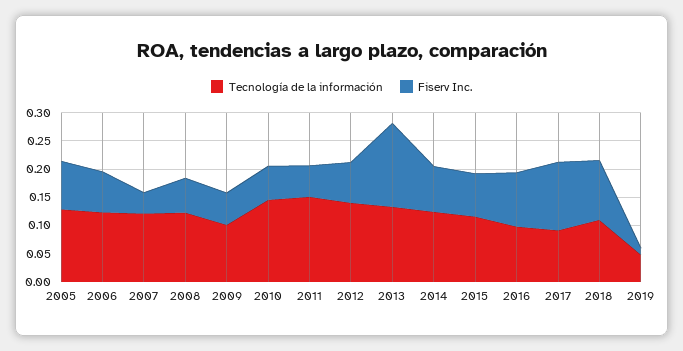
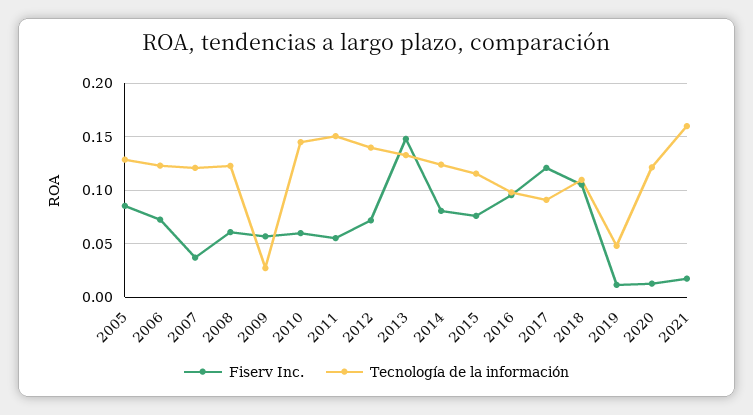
Tecnología de la información, 2009: 0.1 -> 0.03
Fiserv Inc., 2020: none -> 0.01
Tecnología de la información, 2020: none -> 0.12
Fiserv Inc., 2021: none -> 0.02
Tecnología de la información, 2021: none -> 0.16

